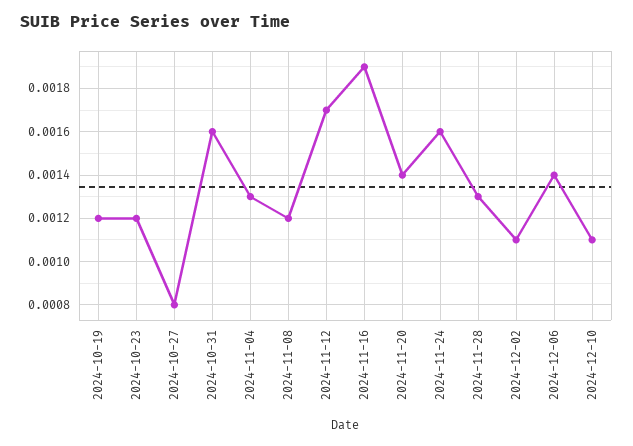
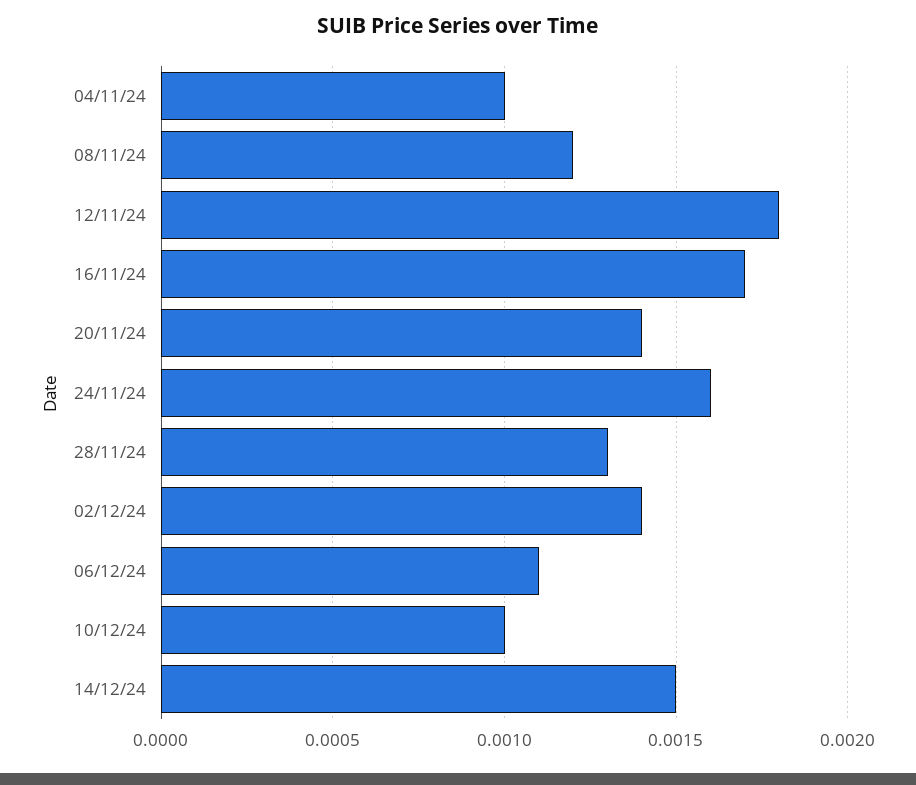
2024-10-19: 0.0012 -> none
2024-10-23: 0.0012 -> none
2024-10-27: 0.0008 -> none
2024-10-31: 0.0016 -> none
2024-11-04: 0.0013 -> 0.001
2024-11-12: 0.0017 -> 0.0018
2024-11-16: 0.0019 -> 0.0017
2024-12-02: 0.0011 -> 0.0014
2024-12-06: 0.0014 -> 0.0011
2024-12-10: 0.0011 -> 0.001
14/12/24: none -> 0.0015

